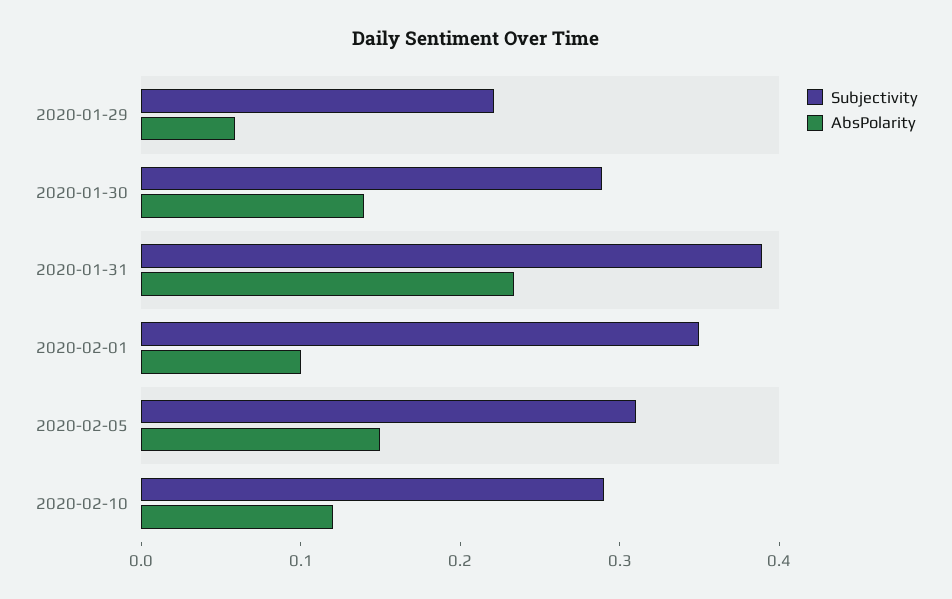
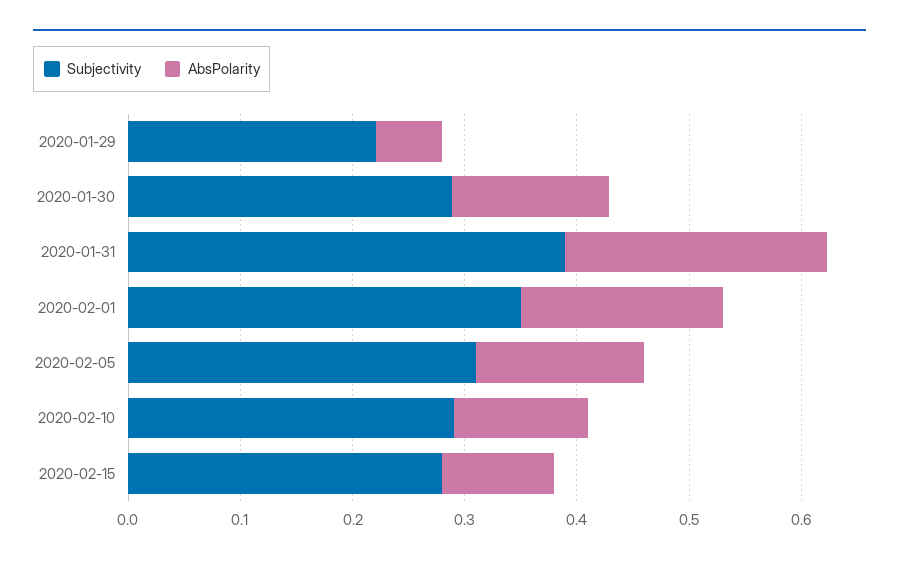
AbsPolarity, 2020-02-01: 0.1 -> 0.18
Subjectivity, 2020-02-15: none -> 0.28
AbsPolarity, 2020-02-15: none -> 0.1

